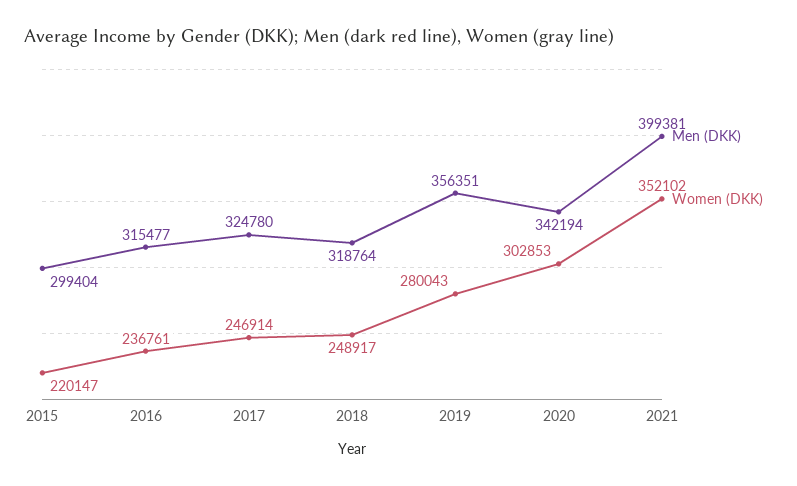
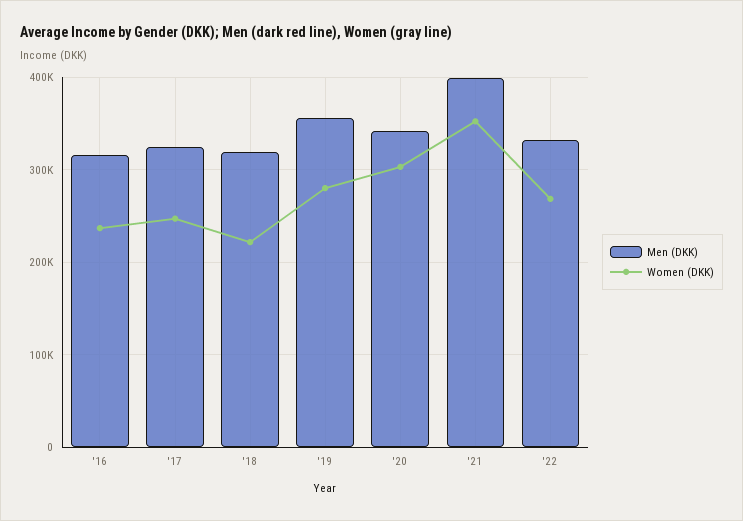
Men (DKK), 2015: 299404 -> none
Women (DKK), 2015: 220147 -> none
Women (DKK), 2018: 248917 -> 220000
Men (DKK), '22: none -> 330000
Women (DKK), '22: none -> 270000

